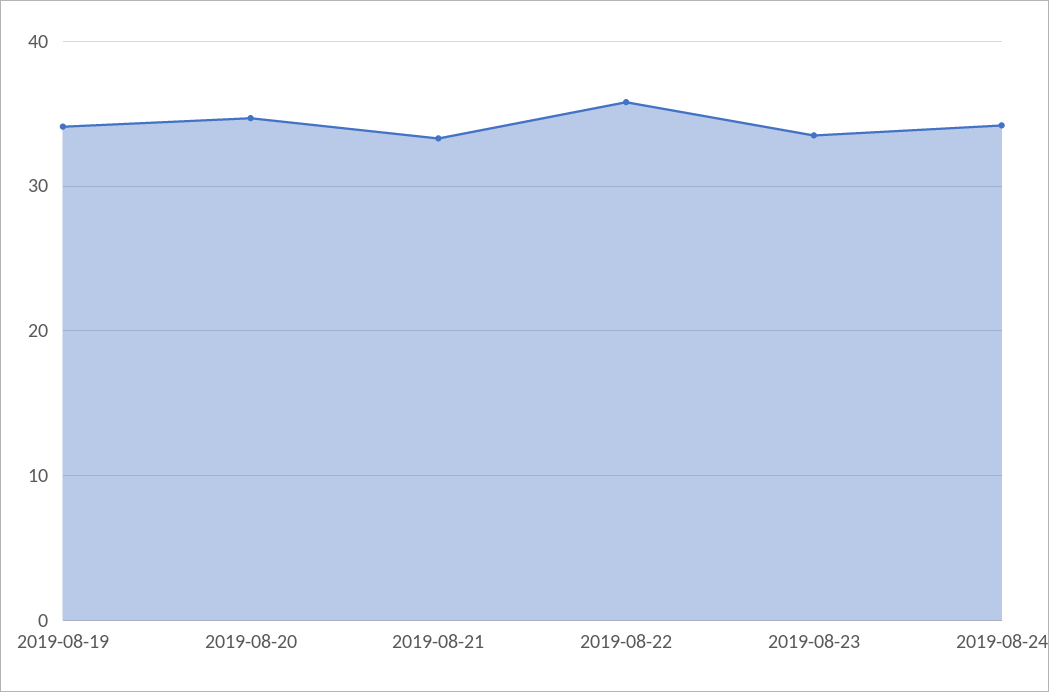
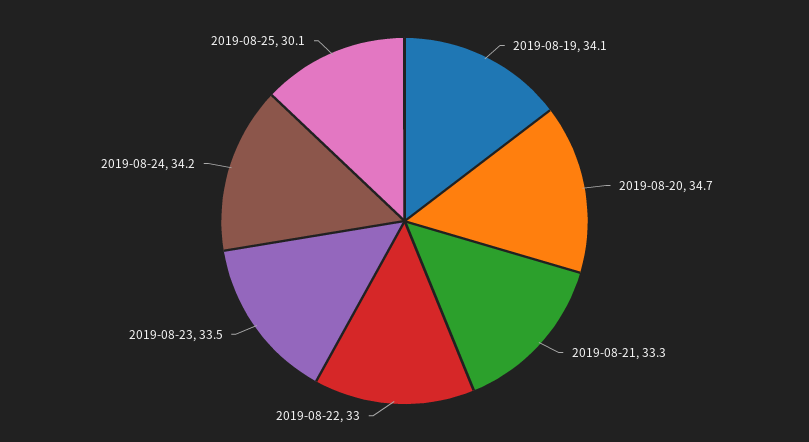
2019-08-22: 36 -> 33
2019-08-25: none -> 30.1

